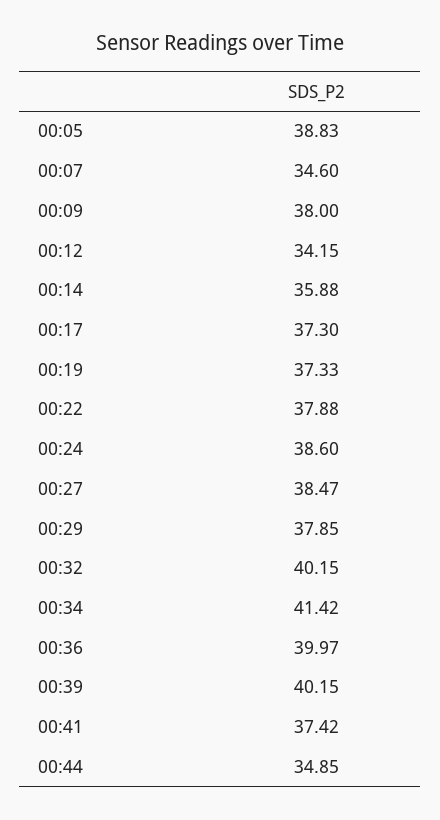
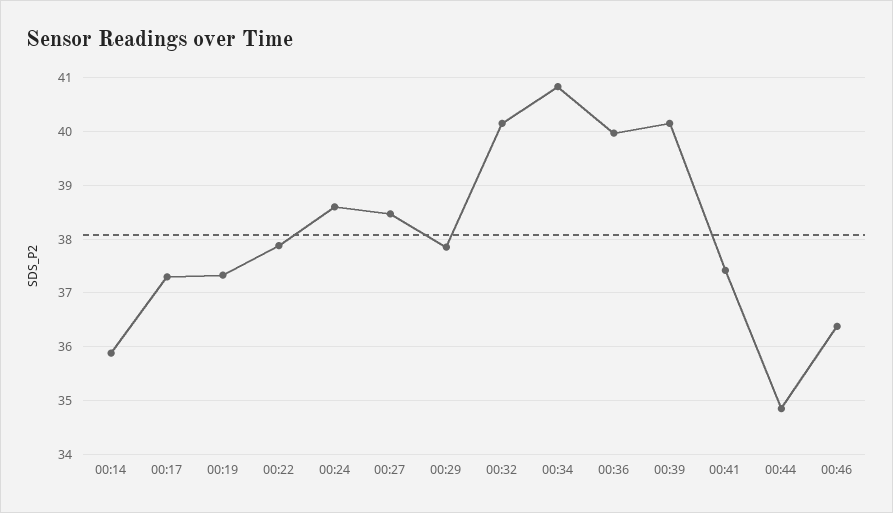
00:05: 38.83 -> none
00:07: 34.6 -> none
00:09: 38 -> none
00:12: 34.15 -> none
00:34: 41.42 -> 40.8
00:46: none -> 36.4

